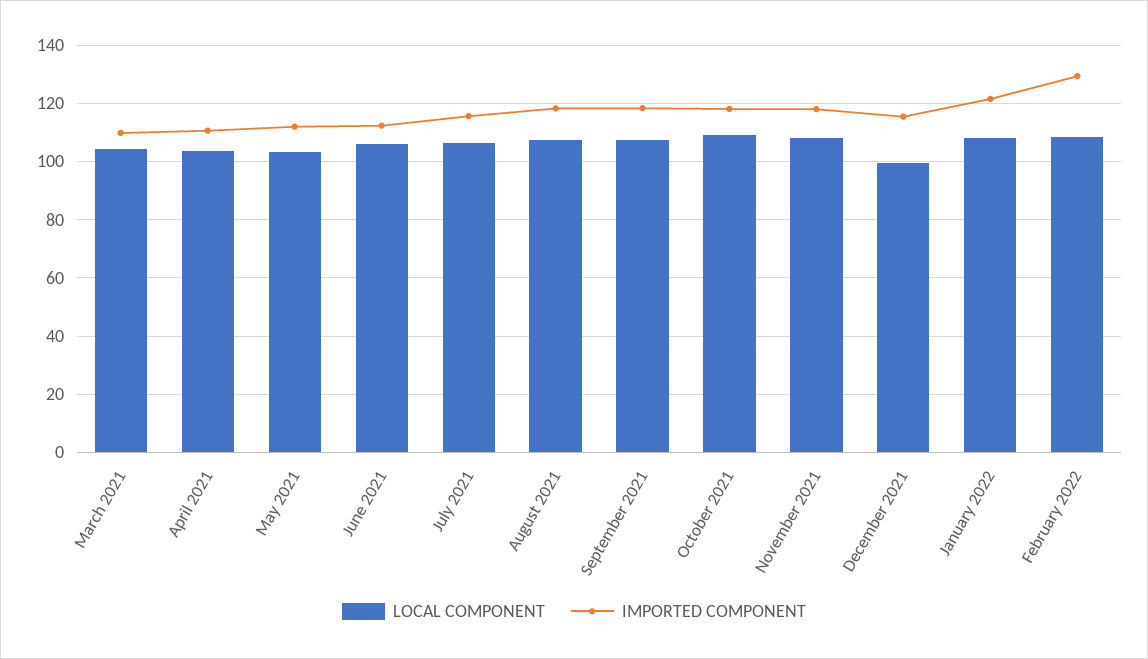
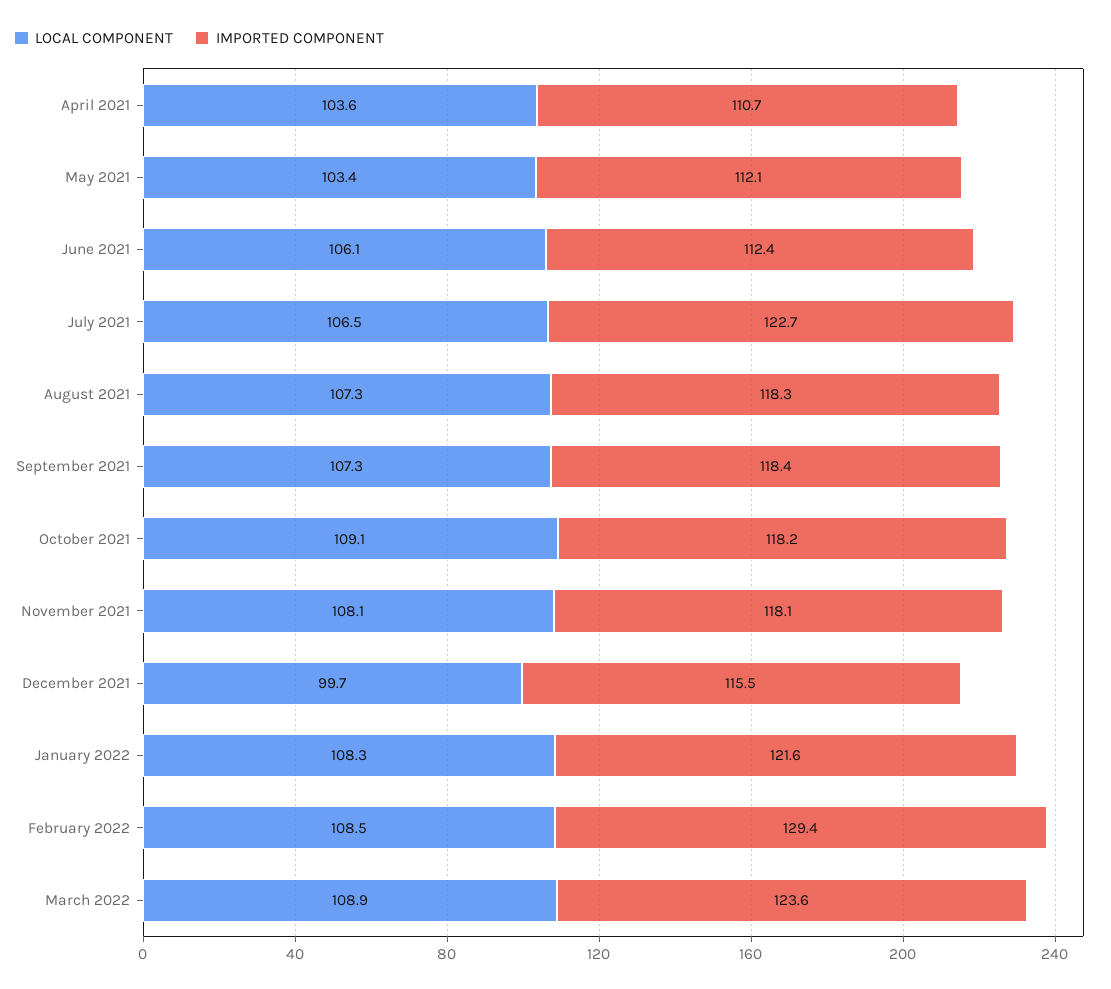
LOCAL COMPONENT, March 2021: 105 -> none
IMPORTED COMPONENT, March 2021: 110 -> none
IMPORTED COMPONENT, July 2021: 115 -> 122.7
LOCAL COMPONENT, March 2022: none -> 108.9
IMPORTED COMPONENT, March 2022: none -> 123.6

